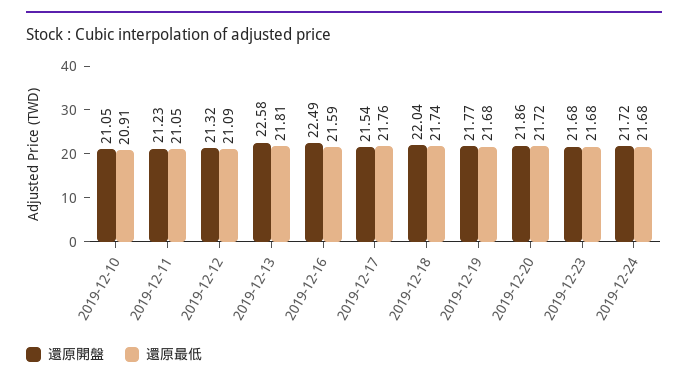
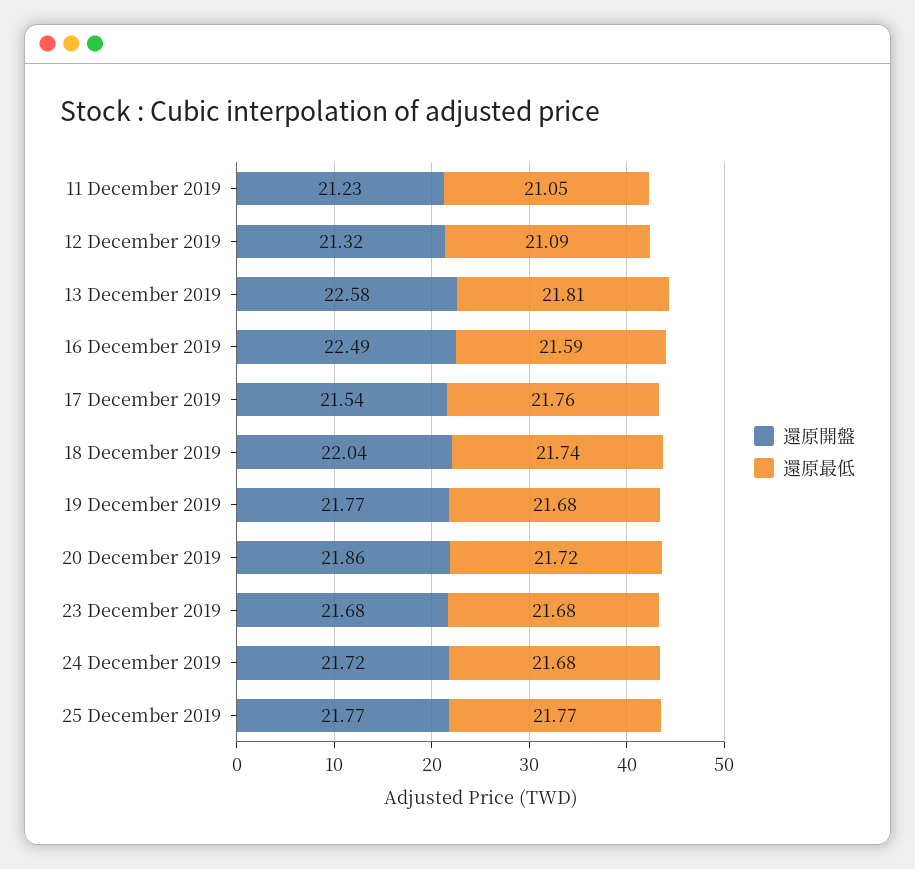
還原開盤, 2019-12-10: 21.05 -> none
還原最低, 2019-12-10: 20.91 -> none
還原開盤, 25 December 2019: none -> 21.77
還原最低, 25 December 2019: none -> 21.77

